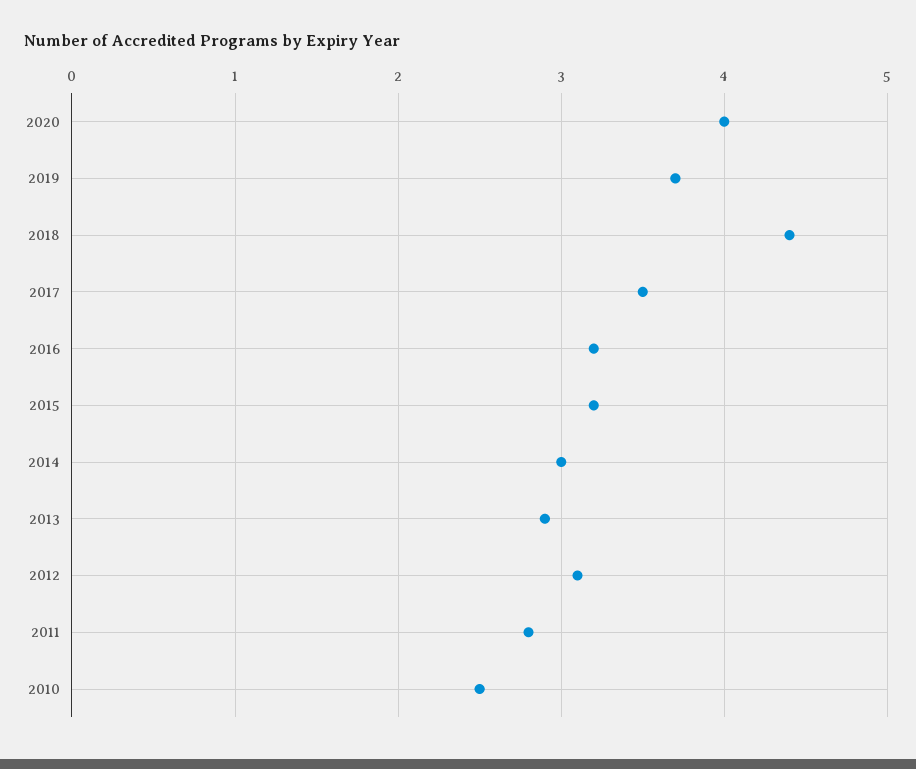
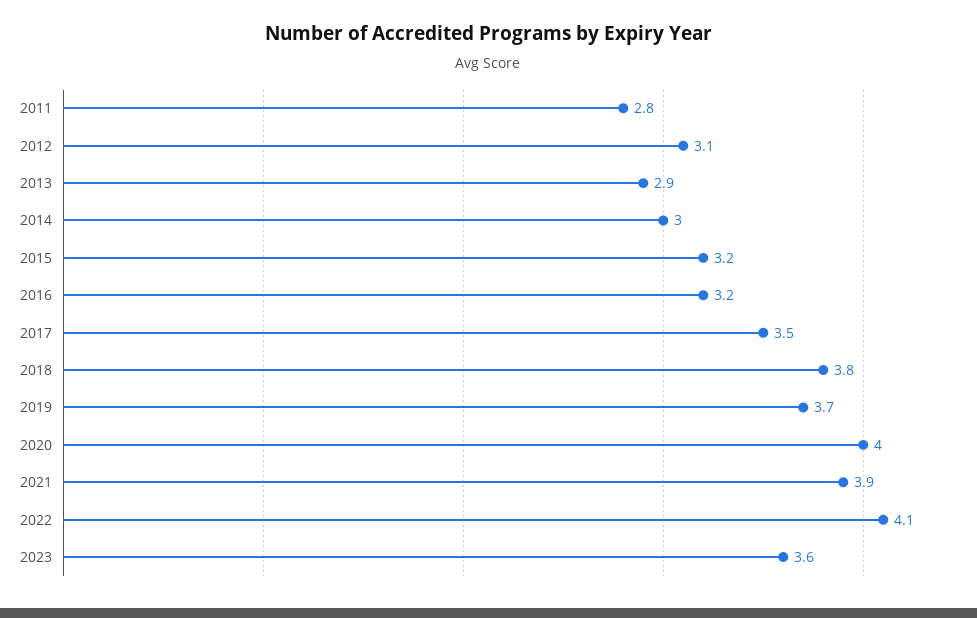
2018: 4.4 -> 3.8
2010: 2.5 -> none
2021: none -> 3.9
2022: none -> 4.1
2023: none -> 3.6

